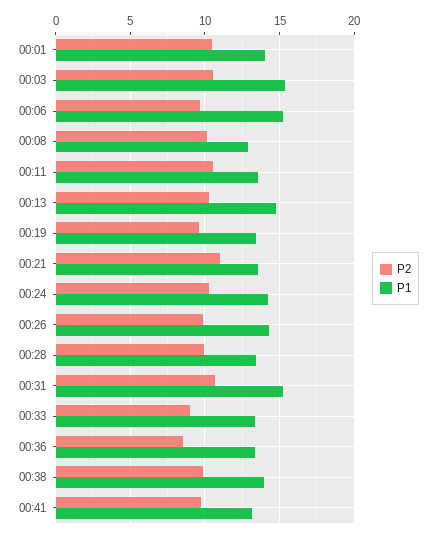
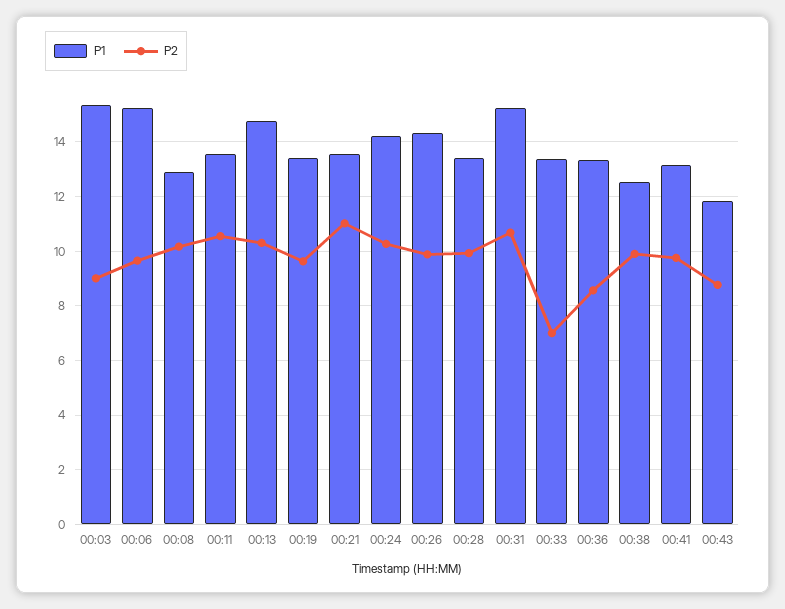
P2, 00:01: 10.5 -> none
P1, 00:01: 14 -> none
P2, 00:03: 10.5 -> 9
P2, 00:33: 9 -> 7
P1, 00:38: 14 -> 12.5
P1, 00:43: none -> 11.75
P2, 00:43: none -> 8.75

